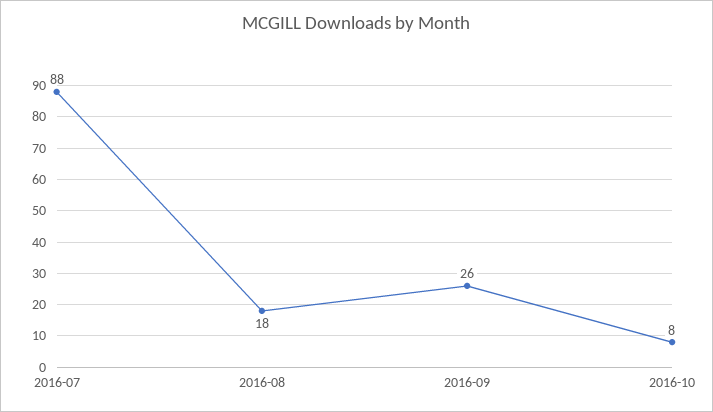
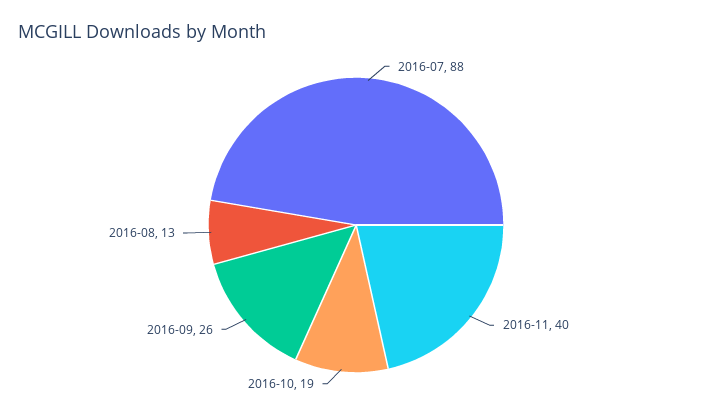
2016-08: 18 -> 13
2016-10: 8 -> 19
2016-11: none -> 40

